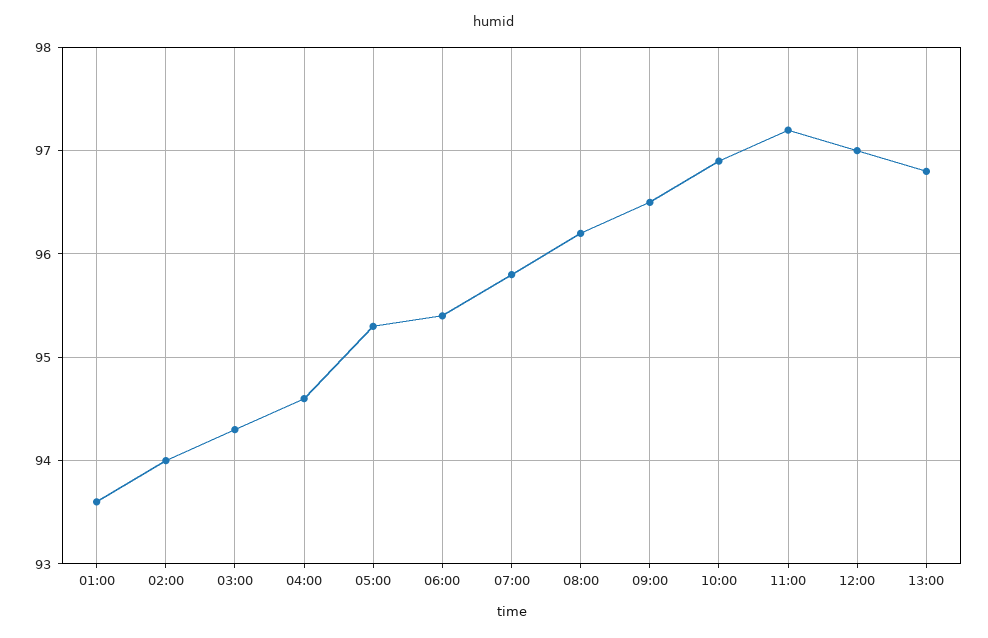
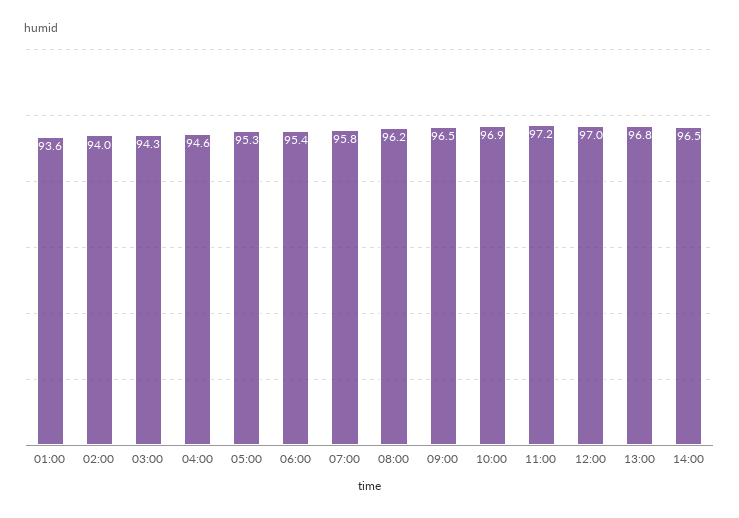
14:00: none -> 96.5

